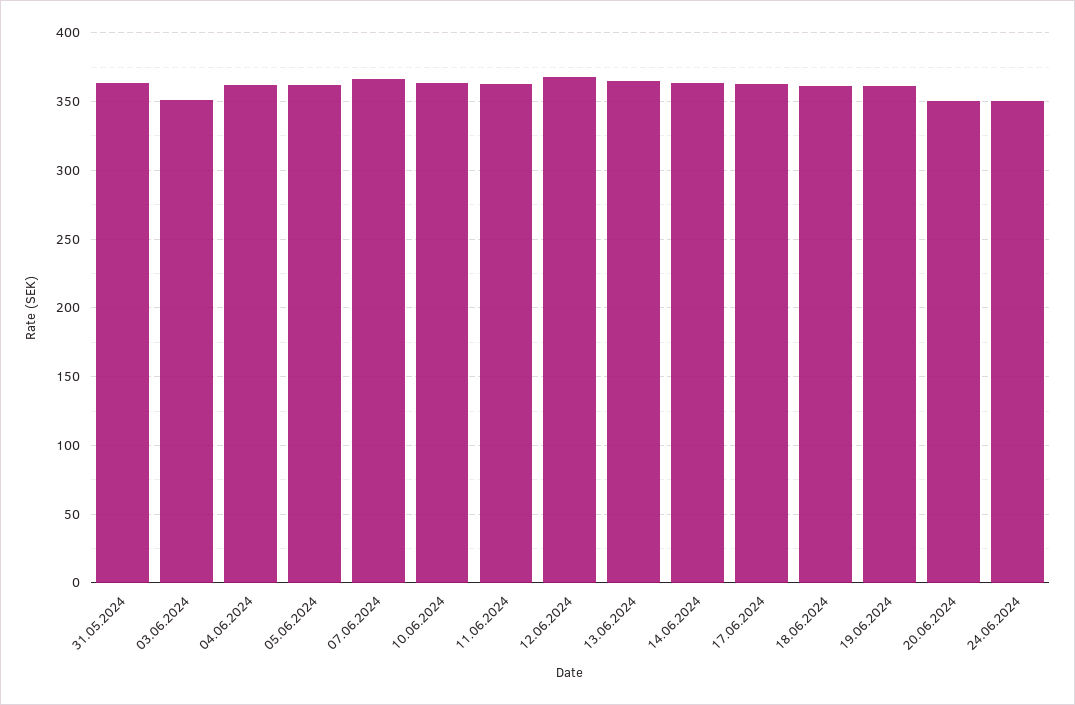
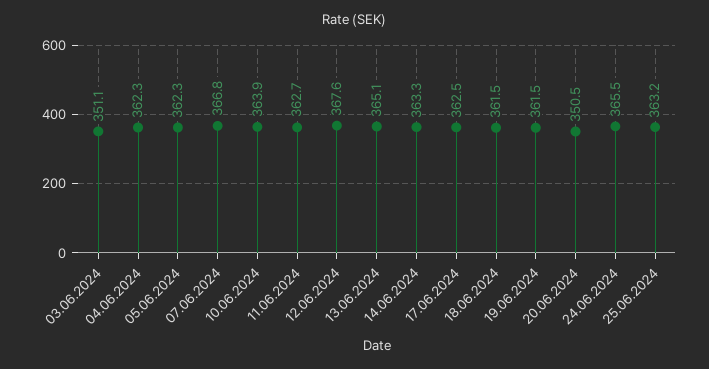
31.05.2024: 365 -> none
24.06.2024: 350 -> 365.5
25.06.2024: none -> 363.2

